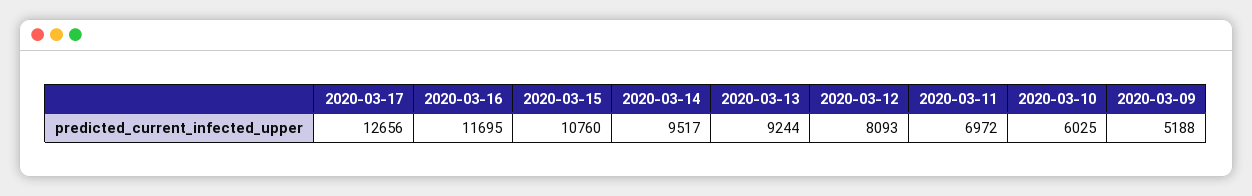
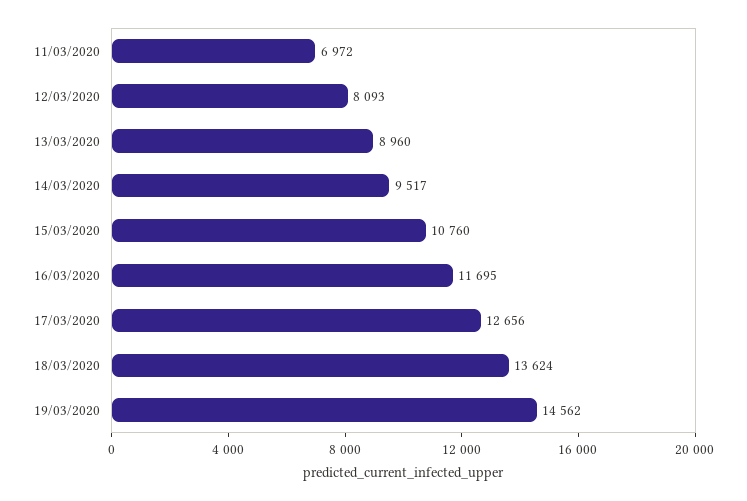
2020-03-13: 9244 -> 8960
2020-03-10: 6025 -> none
2020-03-09: 5188 -> none
18/03/2020: none -> 13624
19/03/2020: none -> 14562

